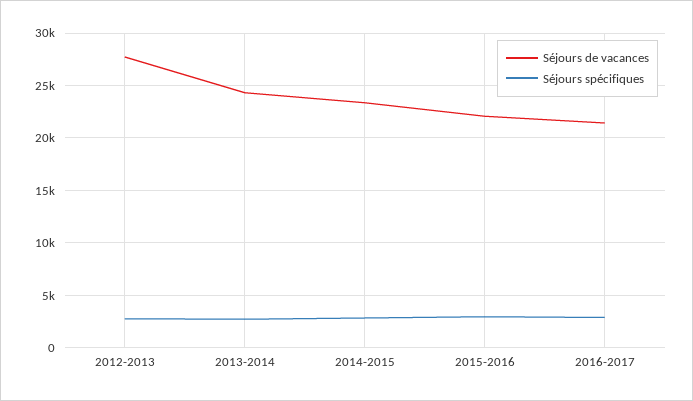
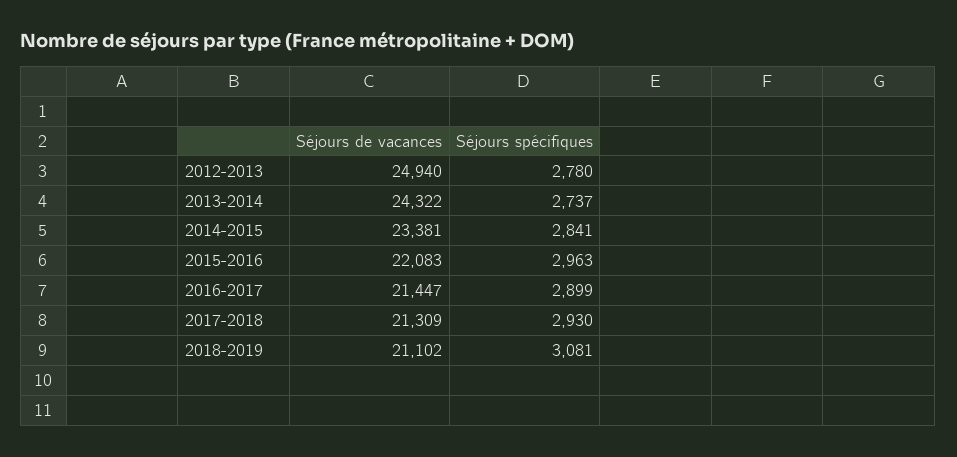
Séjours de vacances, 2012-2013: 28000 -> 24940
Séjours de vacances, 2017-2018: none -> 21309
Séjours spécifiques, 2017-2018: none -> 2930
Séjours de vacances, 2018-2019: none -> 21102
Séjours spécifiques, 2018-2019: none -> 3081

